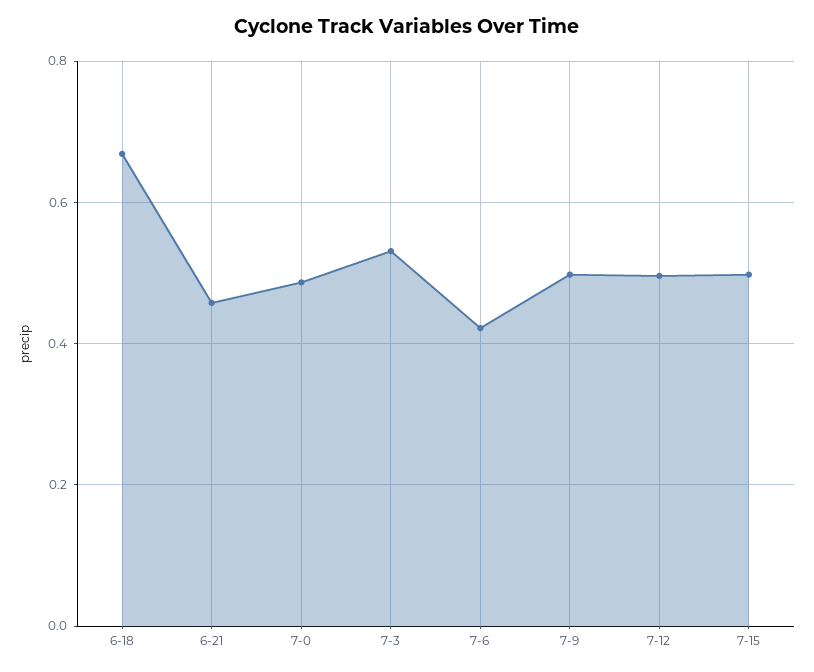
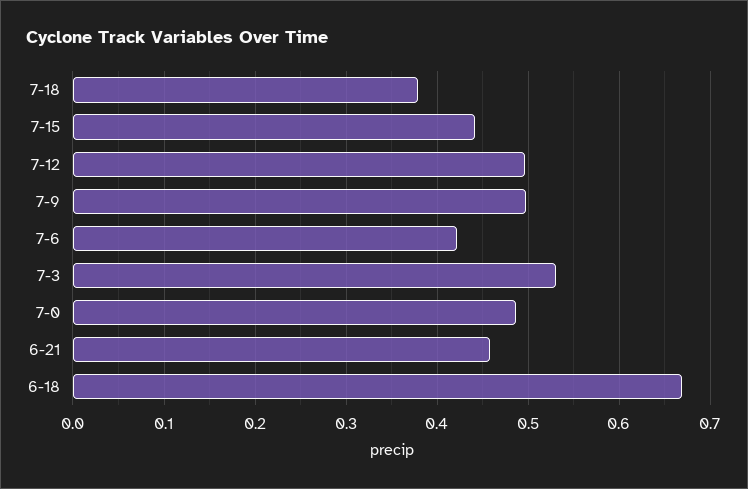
7-15: 0.5 -> 0.44
7-18: none -> 0.38

